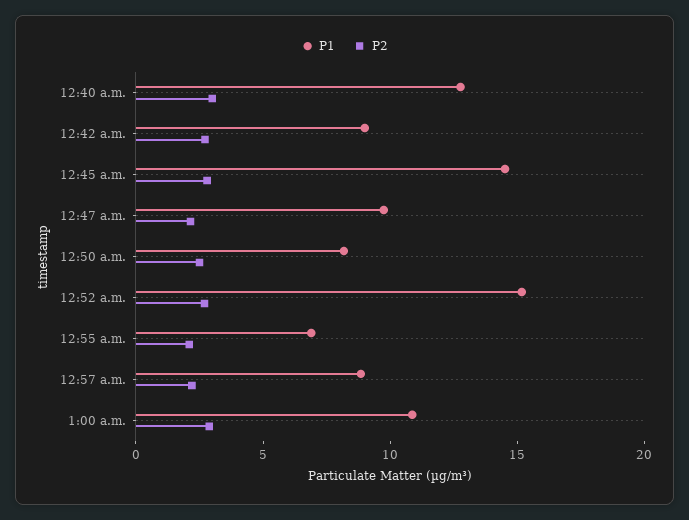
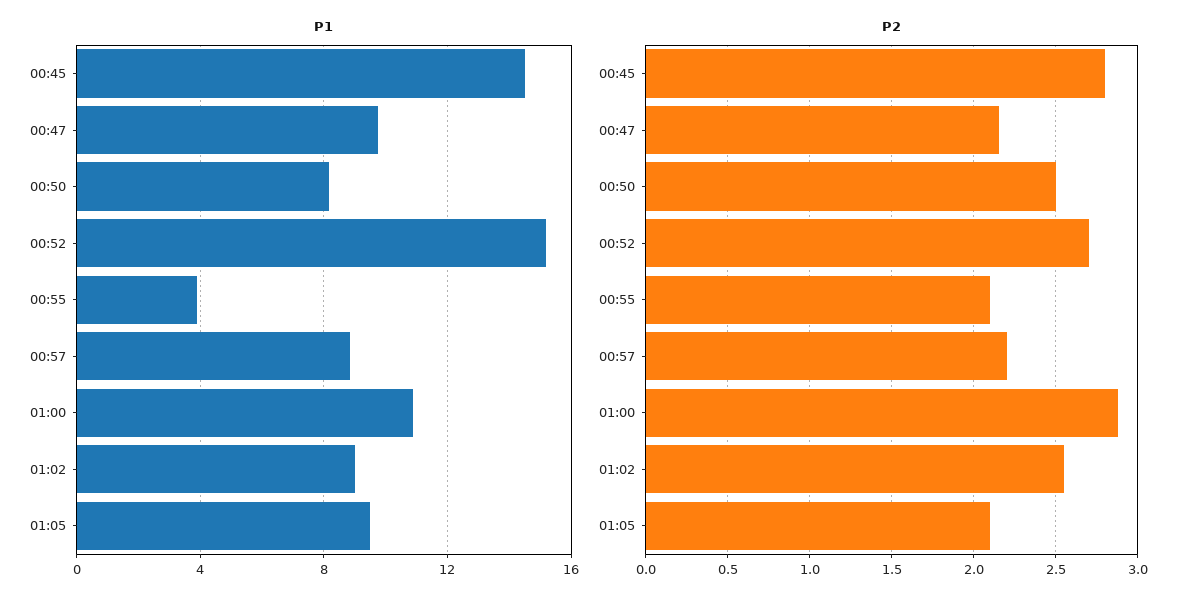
P1, 12:40 a.m.: 13 -> none
P2, 12:40 a.m.: 3 -> none
P1, 12:42 a.m.: 9 -> none
P2, 12:42 a.m.: 3 -> none
P1, 12:55 a.m.: 7 -> 4
P1, 01:02: none -> 9
P1, 01:05: none -> 9.5
P2, 01:02: none -> 2.55
P2, 01:05: none -> 2.1

